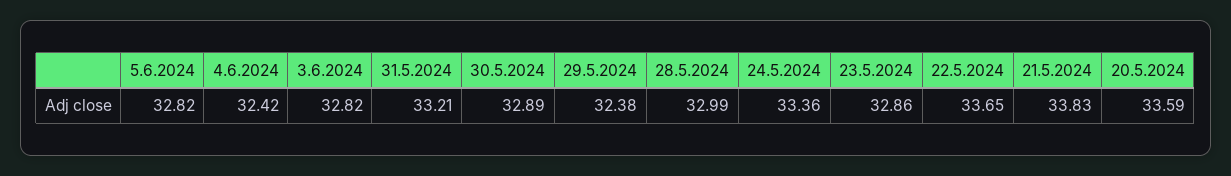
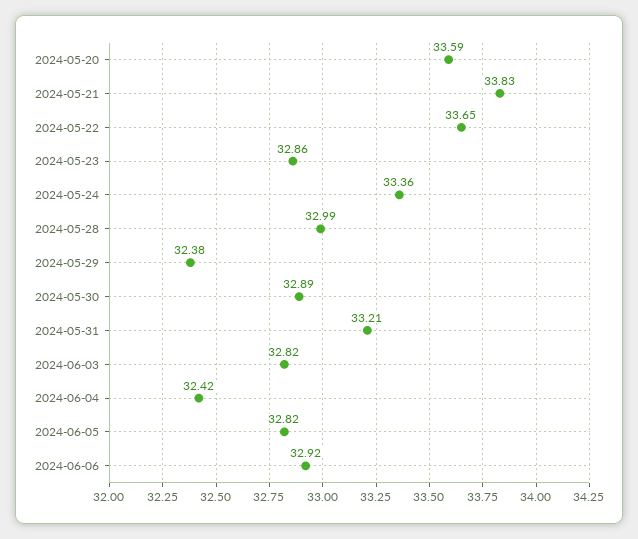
2024-06-06: none -> 32.92

